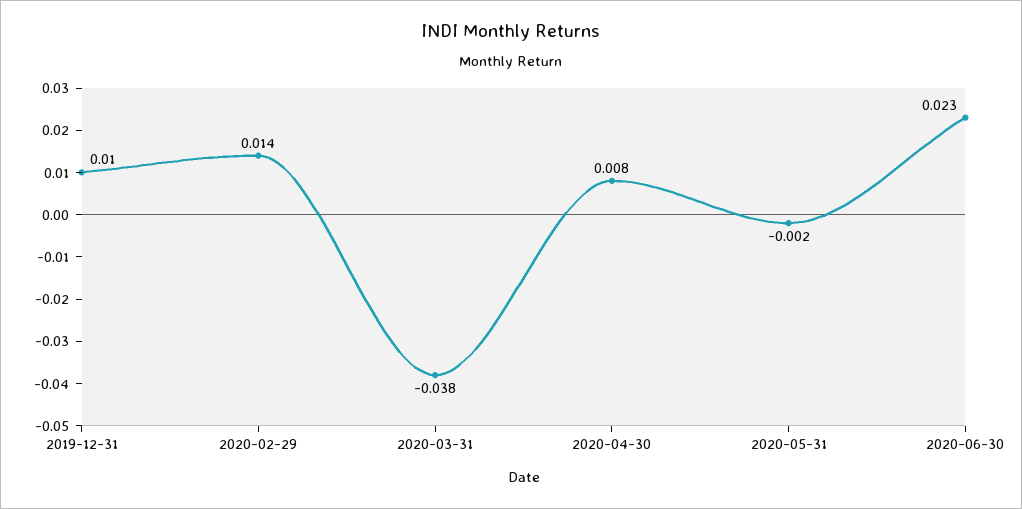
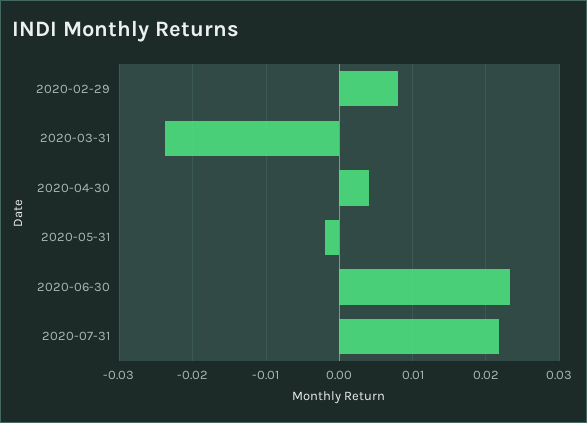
2019-12-31: 0.01 -> none
2020-02-29: 0.014 -> 0.008
2020-03-31: -0.038 -> -0.024
2020-04-30: 0.008 -> 0.004
2020-07-31: none -> 0.022

